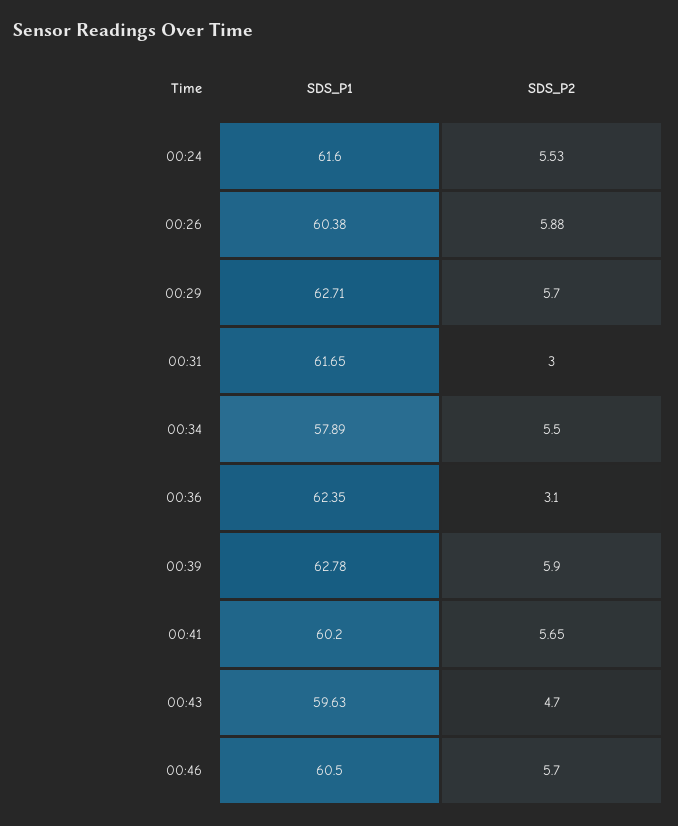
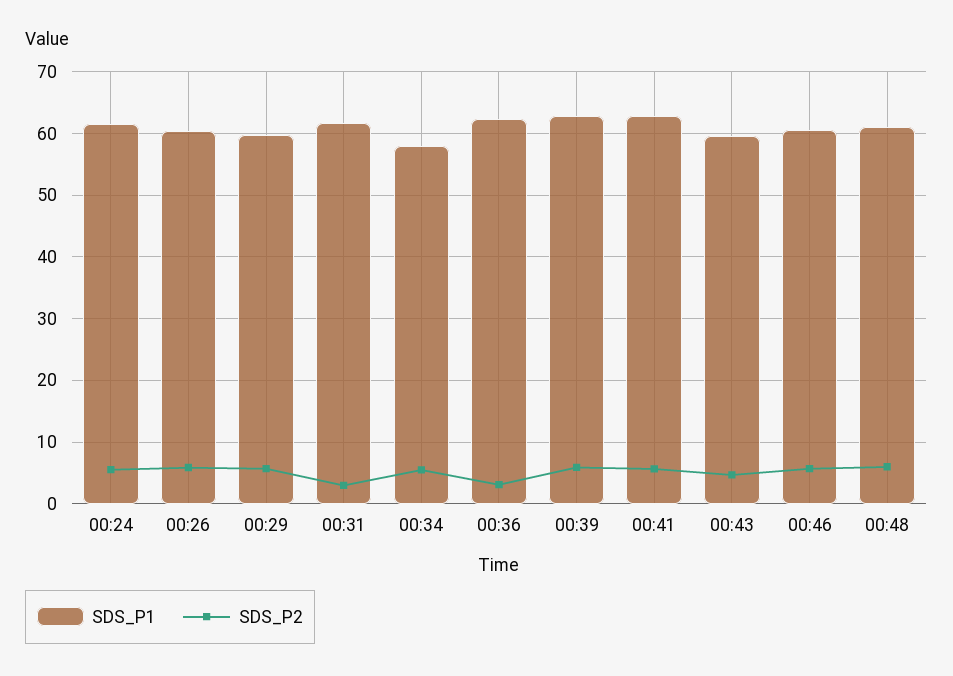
SDS_P1, 00:29: 62.71 -> 60
SDS_P1, 00:41: 60.2 -> 63
SDS_P1, 00:48: none -> 61
SDS_P2, 00:48: none -> 6

